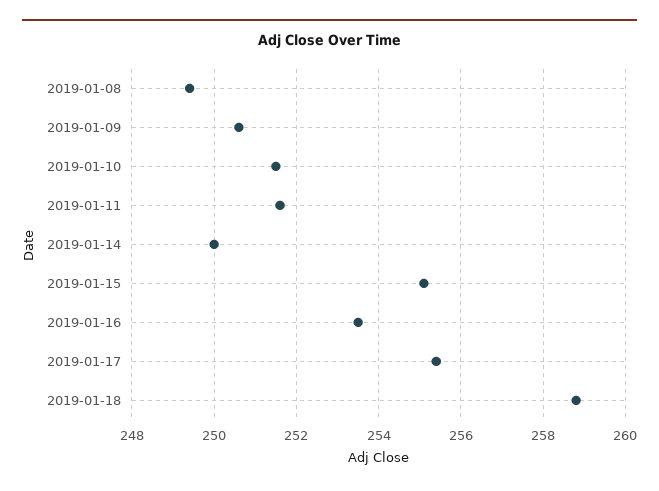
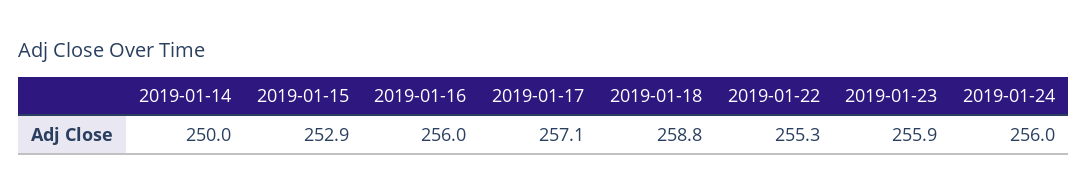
2019-01-08: 249.5 -> none
2019-01-09: 250.5 -> none
2019-01-10: 251.5 -> none
2019-01-11: 251.5 -> none
2019-01-15: 255 -> 252.9
2019-01-16: 253.5 -> 256
2019-01-17: 255.5 -> 257.1
2019-01-22: none -> 255.3
2019-01-23: none -> 255.9
2019-01-24: none -> 256

